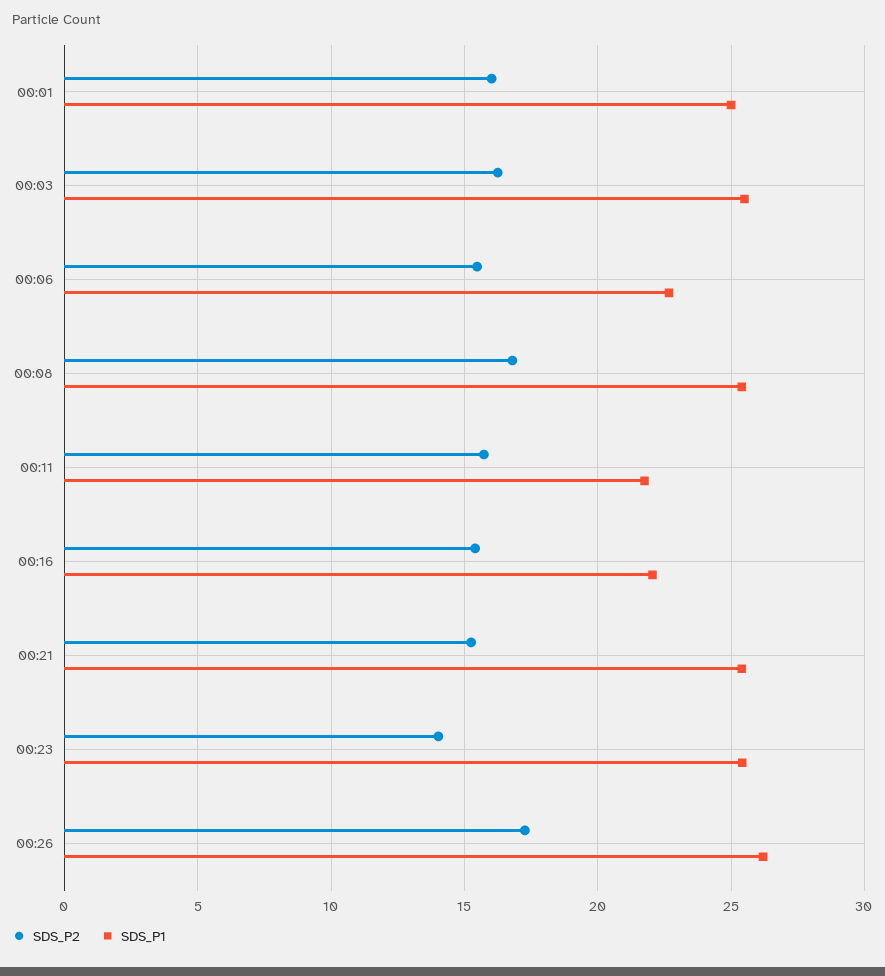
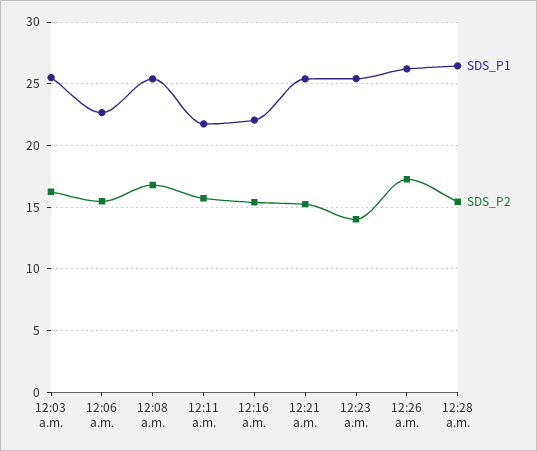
SDS_P2, 00:01: 16 -> none
SDS_P1, 00:01: 25 -> none
SDS_P1, 12:28 a.m.: none -> 26.5
SDS_P2, 12:28 a.m.: none -> 15.5

